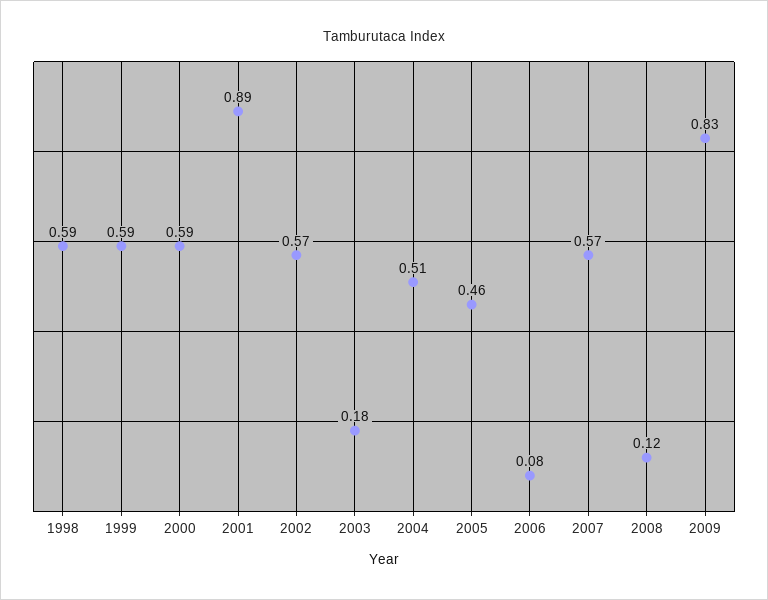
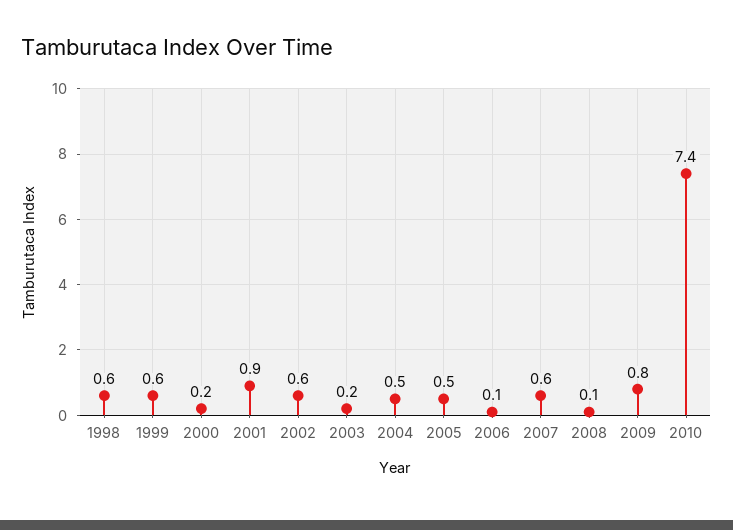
2000: 0.59 -> 0.2
2010: none -> 7.4

